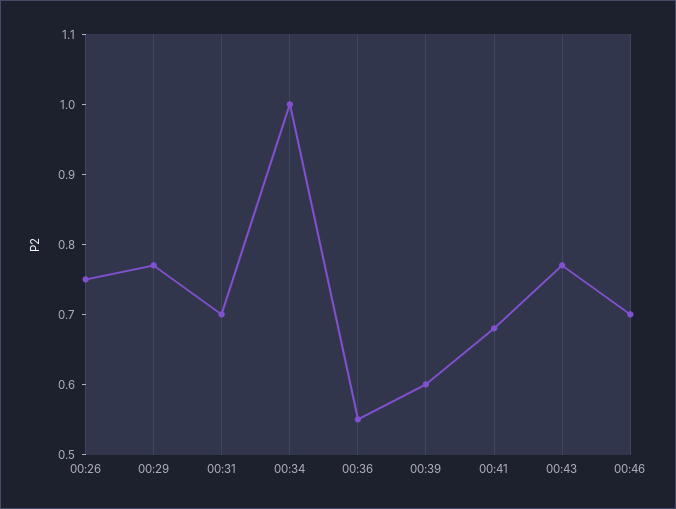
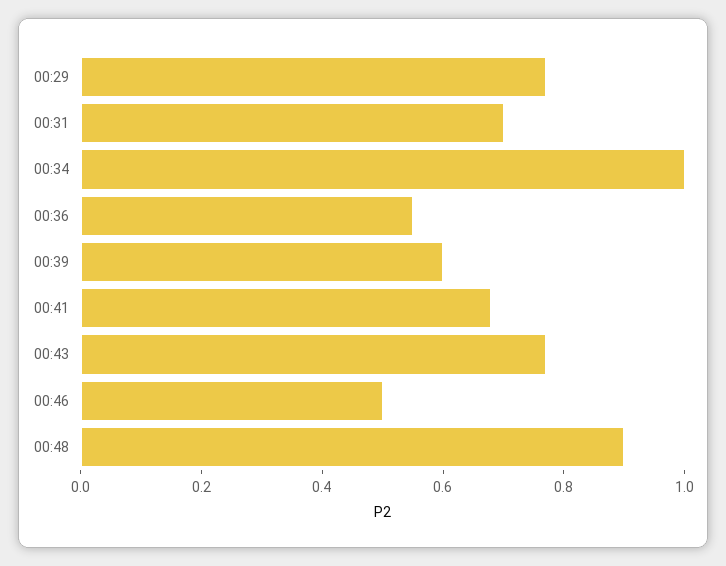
00:26: 0.75 -> none
00:46: 0.7 -> 0.5
00:48: none -> 0.9

